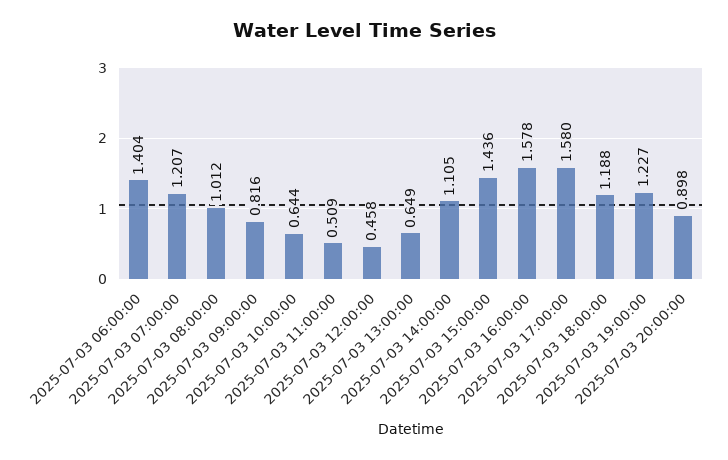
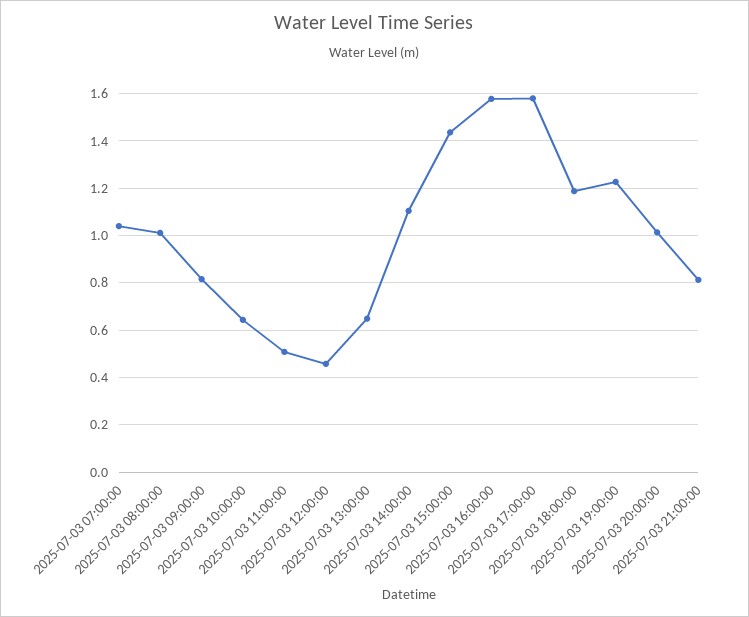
2025-07-03 06:00:00: 1.404 -> none
2025-07-03 07:00:00: 1.207 -> 1.05
2025-07-03 20:00:00: 0.898 -> 1
2025-07-03 21:00:00: none -> 0.8

